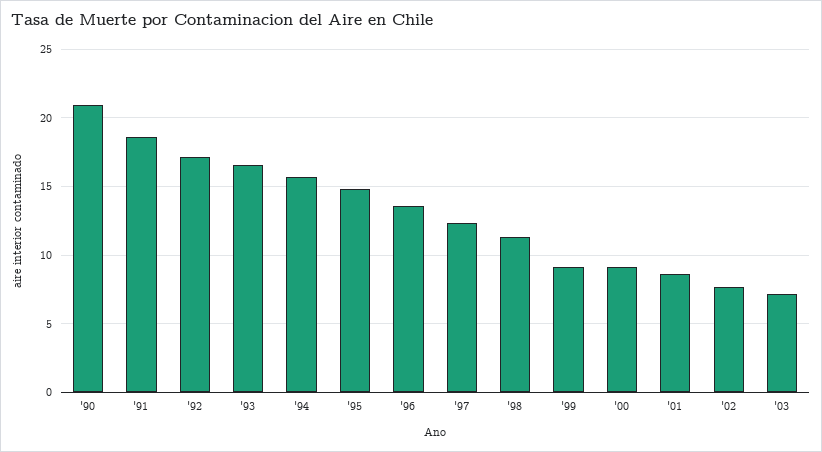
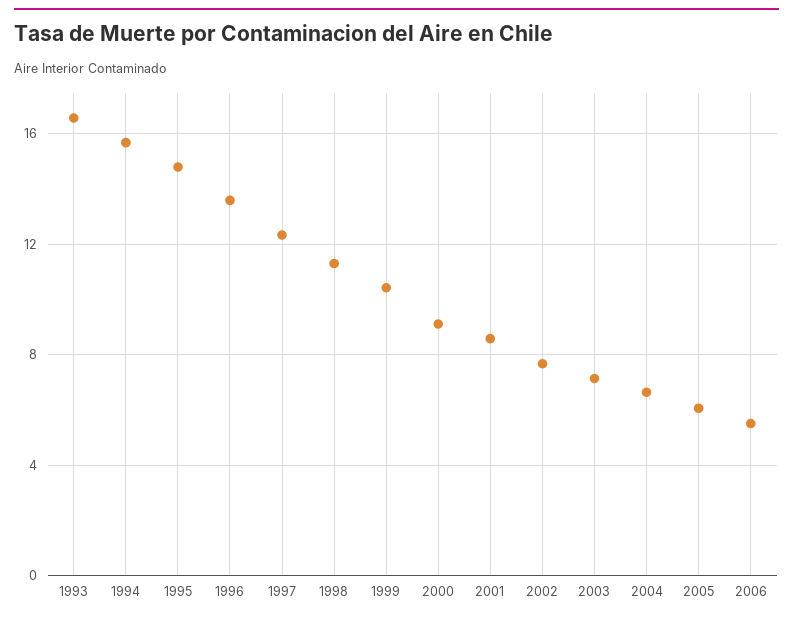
'90: 21 -> none
'91: 18.5 -> none
'92: 17 -> none
'99: 9 -> 10.5
2004: none -> 6.5
2005: none -> 6
2006: none -> 5.5

